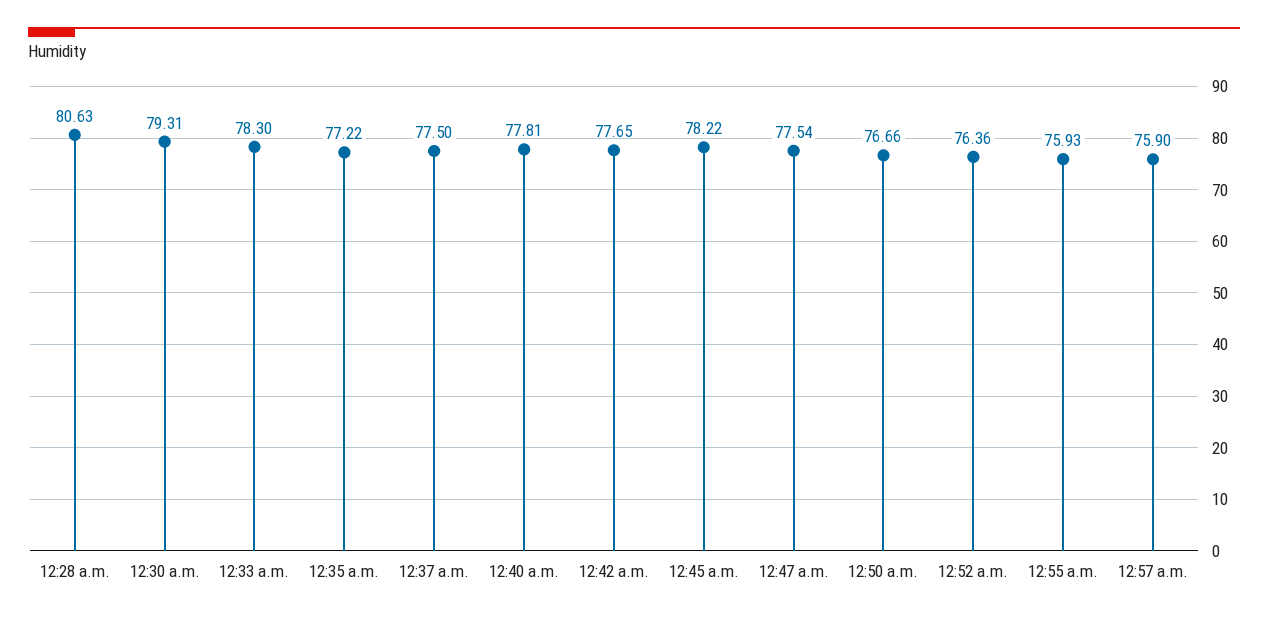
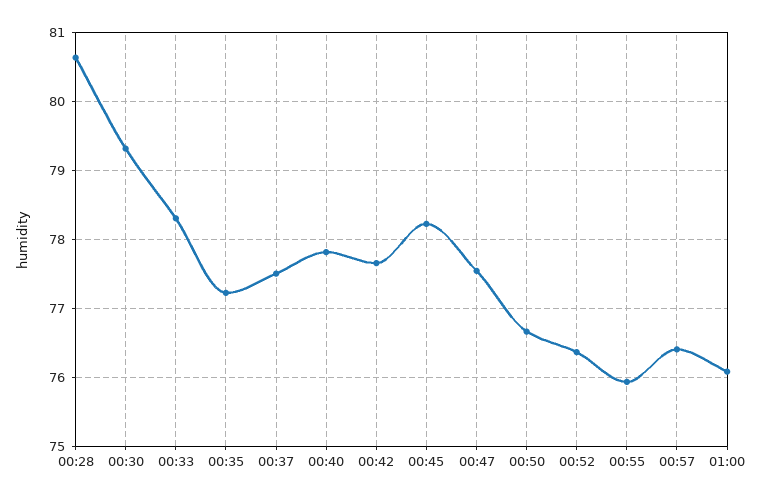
12:57 a.m.: 75.9 -> 76.4
01:00: none -> 76.1

